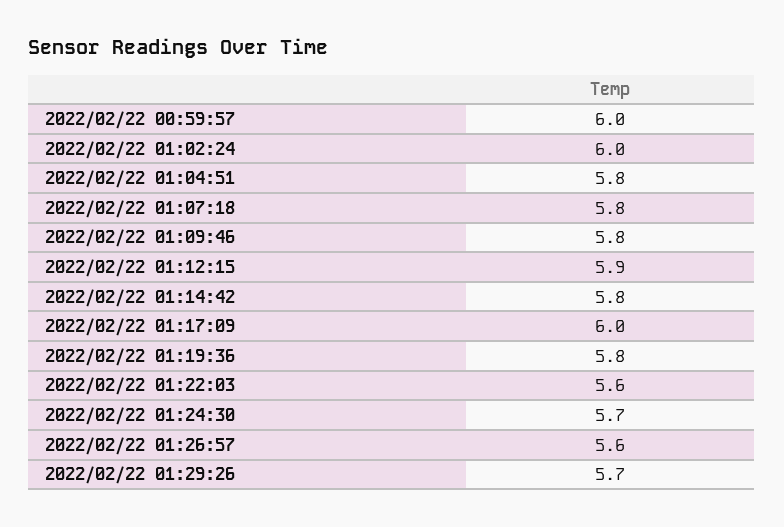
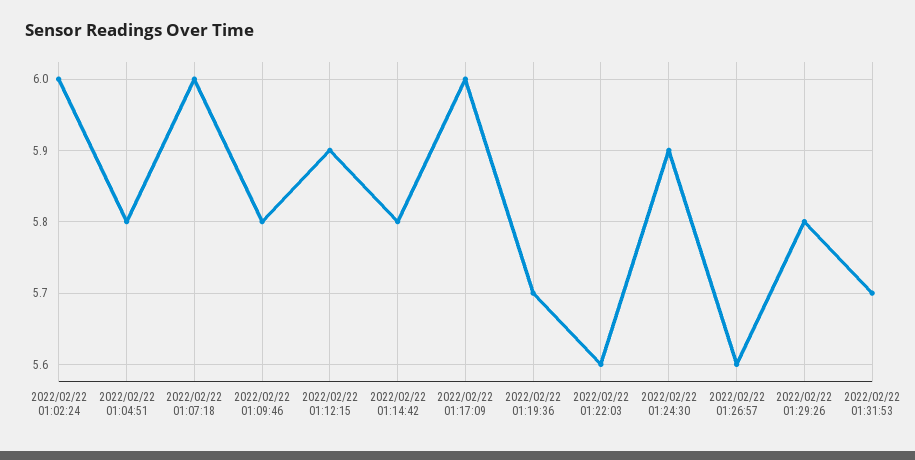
2022/02/22 00:59:57: 6 -> none
2022/02/22 01:07:18: 5.8 -> 6
2022/02/22 01:19:36: 5.8 -> 5.7
2022/02/22 01:24:30: 5.7 -> 5.9
2022/02/22 01:29:26: 5.7 -> 5.8
2022/02/22 01:31:53: none -> 5.7

